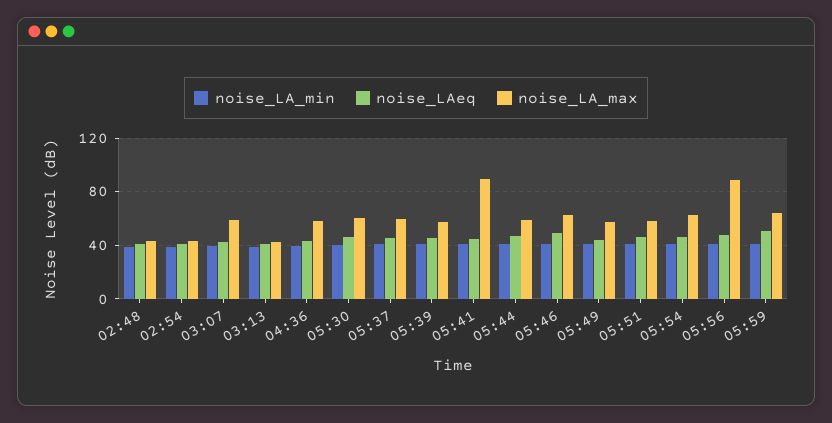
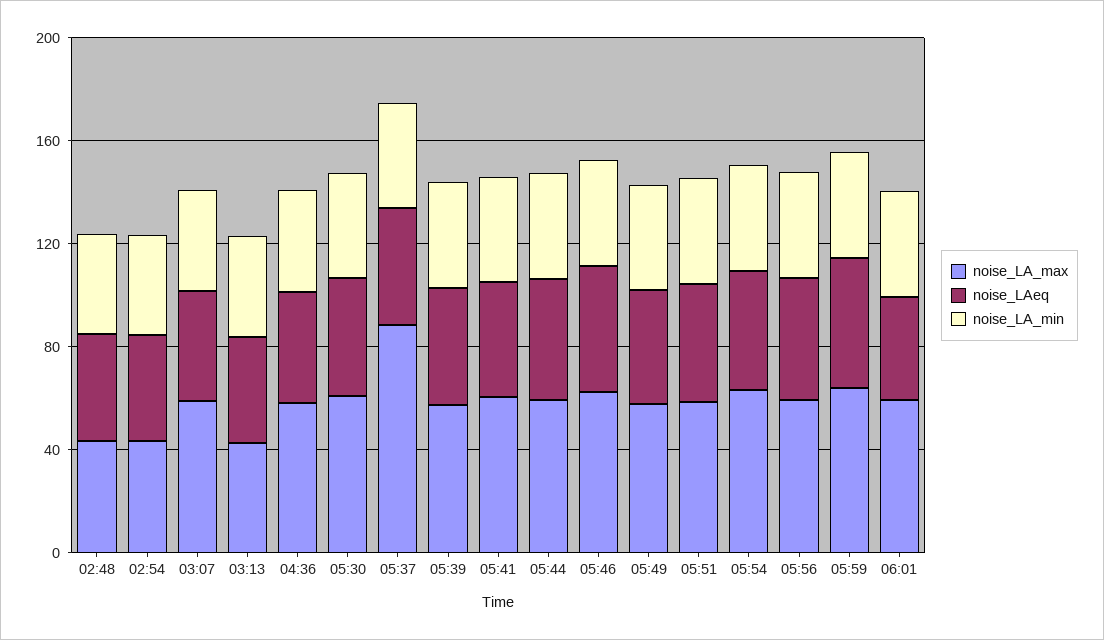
noise_LA_max, 05:37: 60 -> 90
noise_LA_max, 05:41: 90 -> 60
noise_LA_max, 05:56: 90 -> 60
noise_LA_max, 06:01: none -> 60
noise_LAeq, 06:01: none -> 40
noise_LA_min, 06:01: none -> 40

